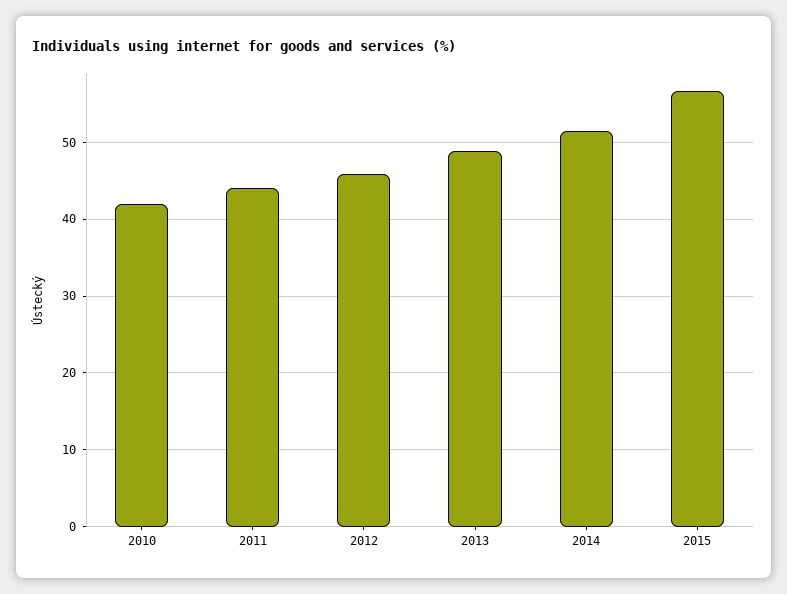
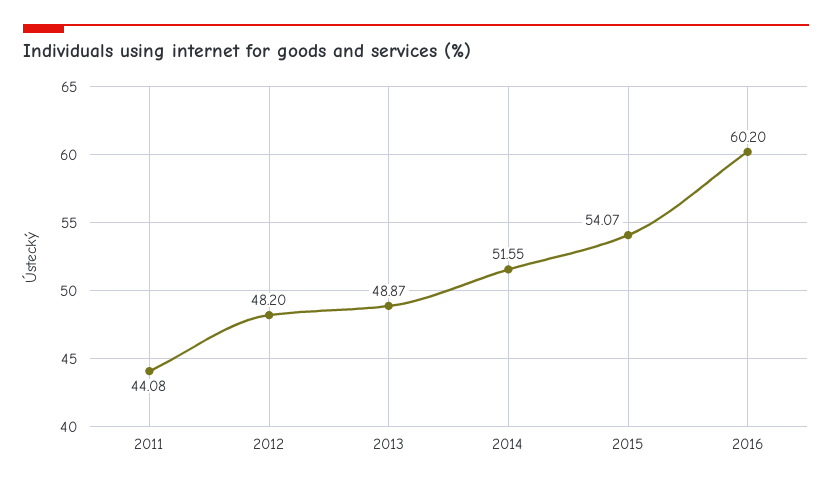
2010: 42 -> none
2012: 46 -> 48.2
2015: 57 -> 54.07
2016: none -> 60.2

